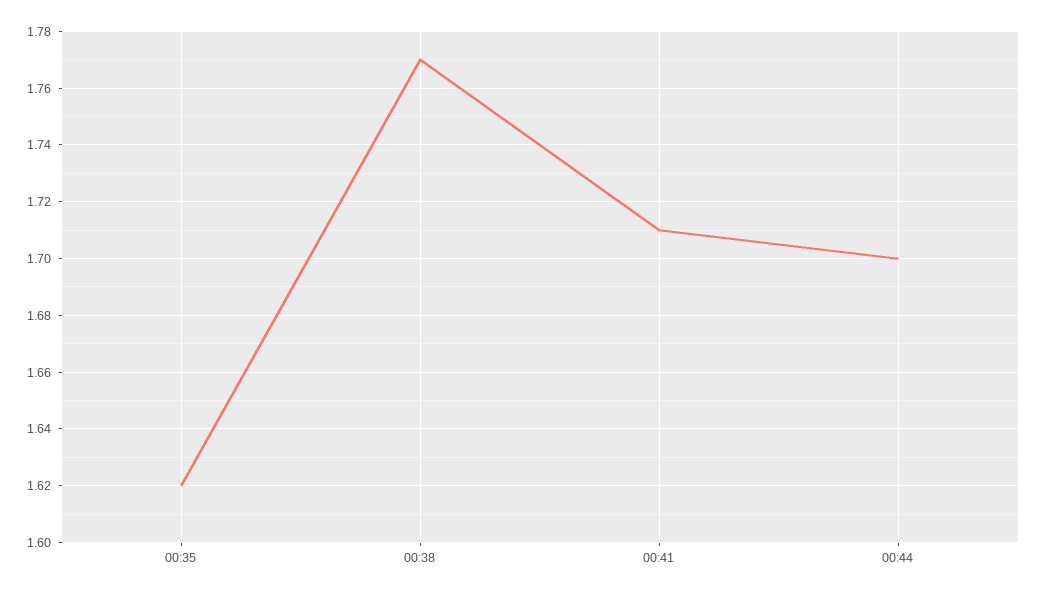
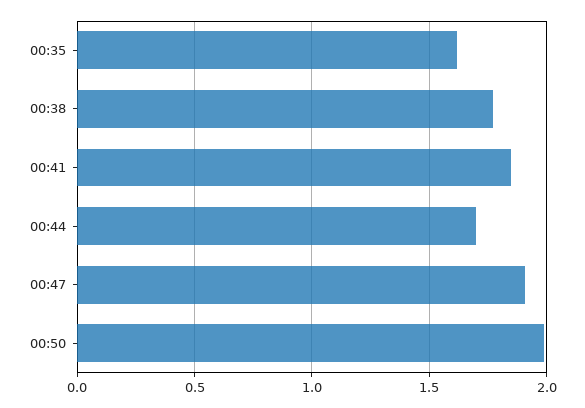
00:41: 1.71 -> 1.85
00:47: none -> 1.9
00:50: none -> 2

